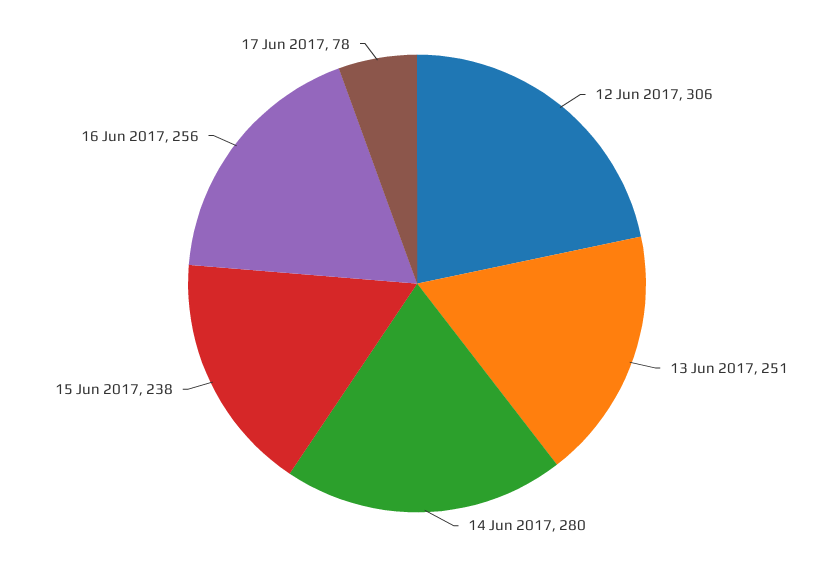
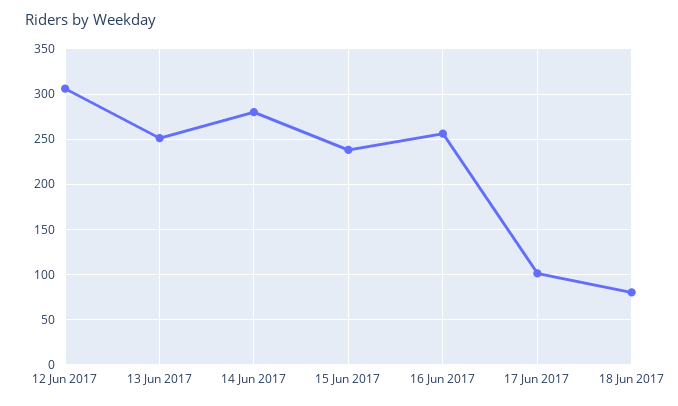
17 Jun 2017: 78 -> 100
18 Jun 2017: none -> 80

